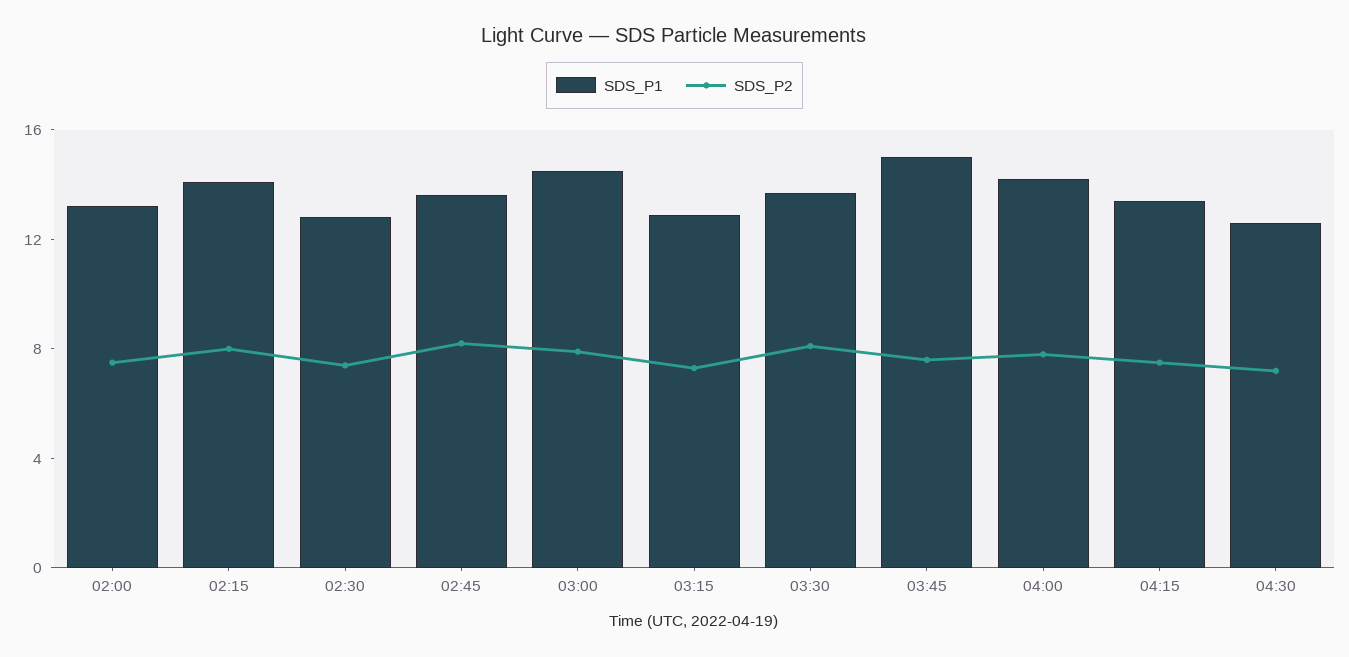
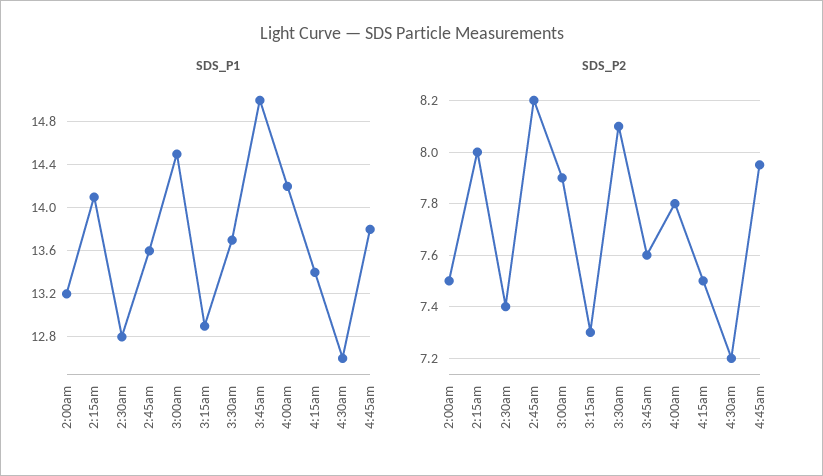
SDS_P1, 4:45am: none -> 13.8
SDS_P2, 4:45am: none -> 7.95

